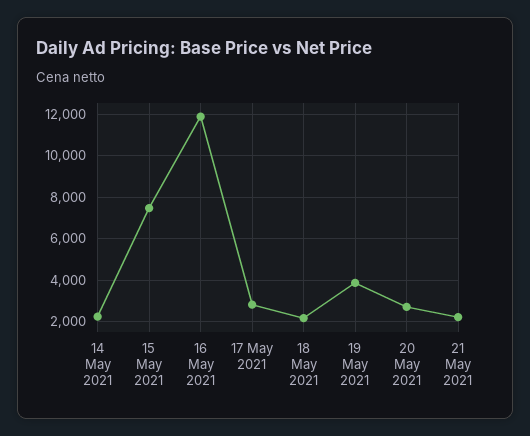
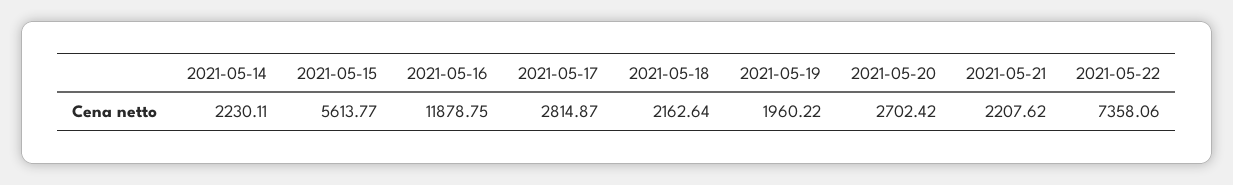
15 May 2021: 7500 -> 5613.77
19 May 2021: 4000 -> 1960.22
2021-05-22: none -> 7358.06

